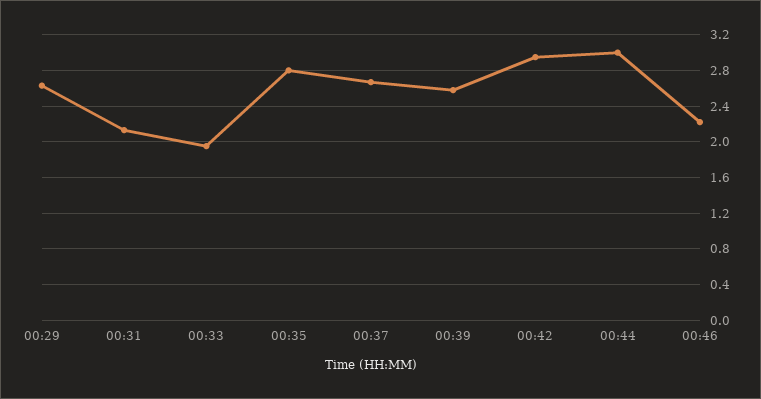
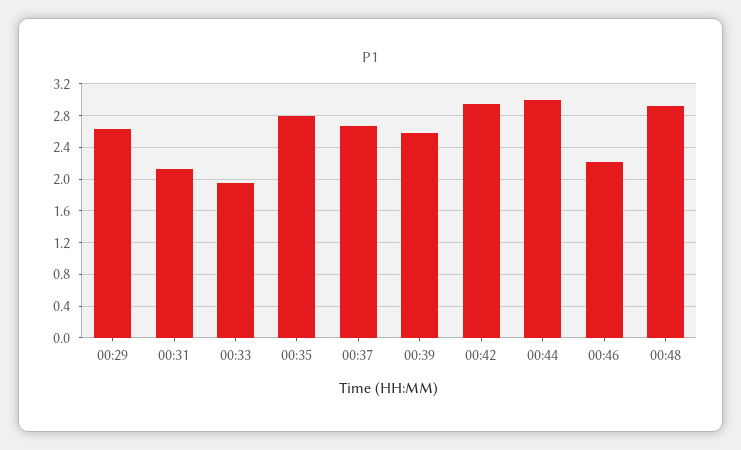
00:48: none -> 2.9

